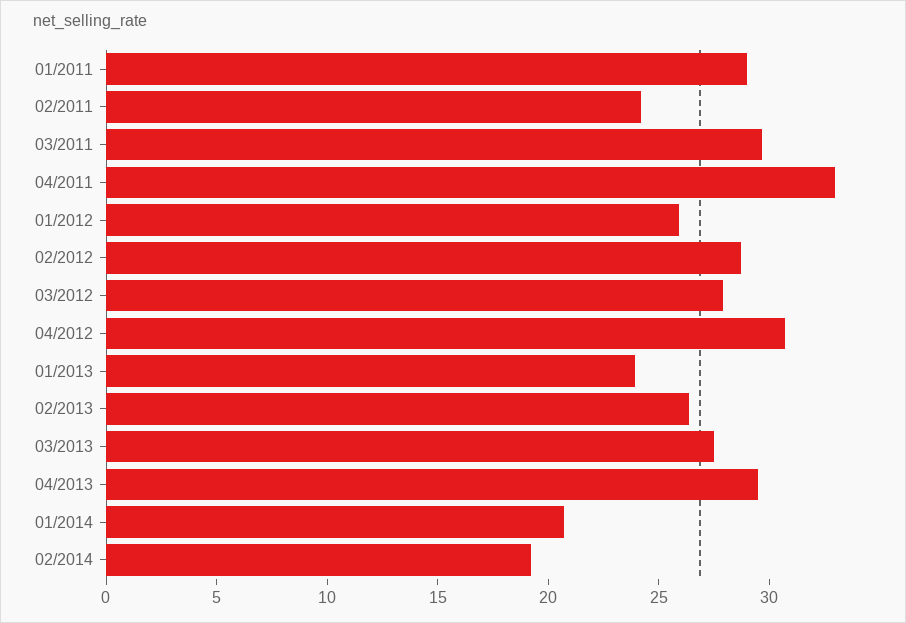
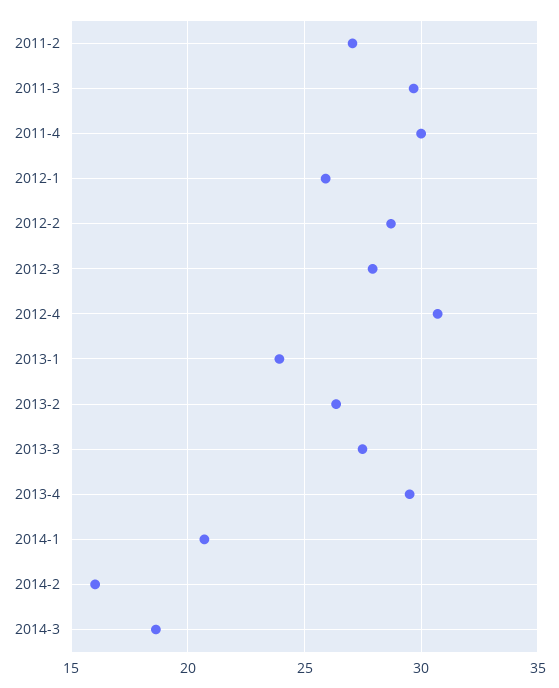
01/2011: 29 -> none
02/2011: 24 -> 27
04/2011: 33 -> 30
02/2014: 19 -> 16
2014-3: none -> 18.5

